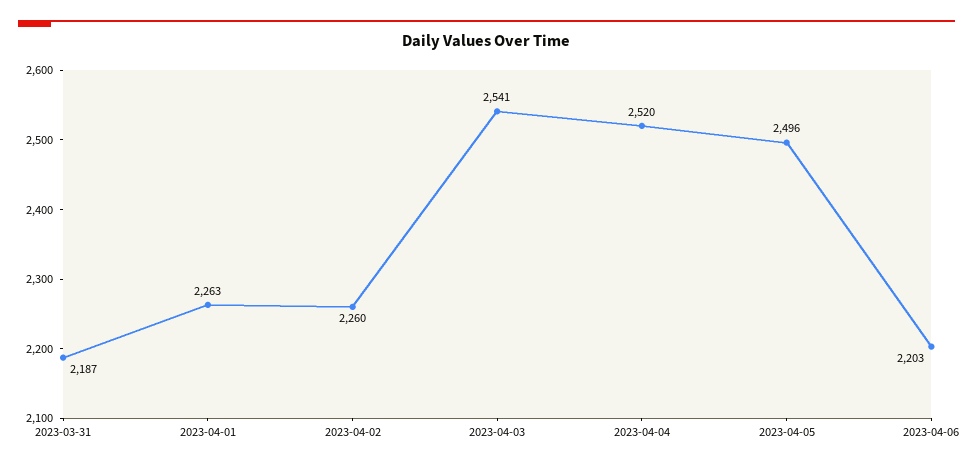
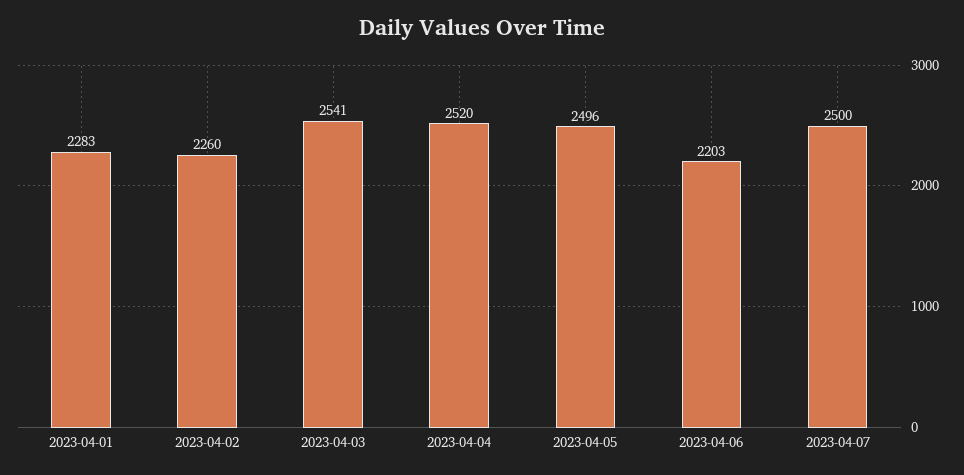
2023-03-31: 2187 -> none
2023-04-01: 2263 -> 2283
2023-04-07: none -> 2500

